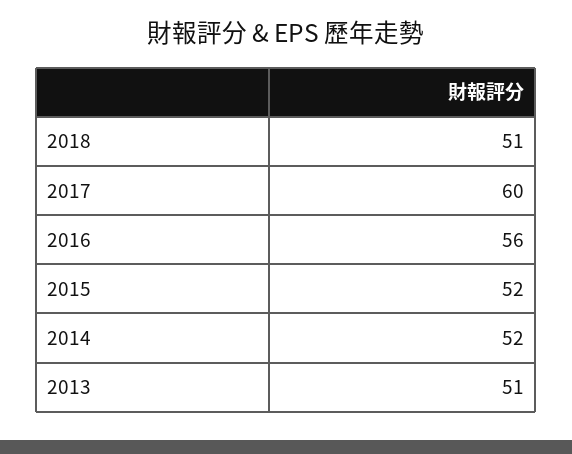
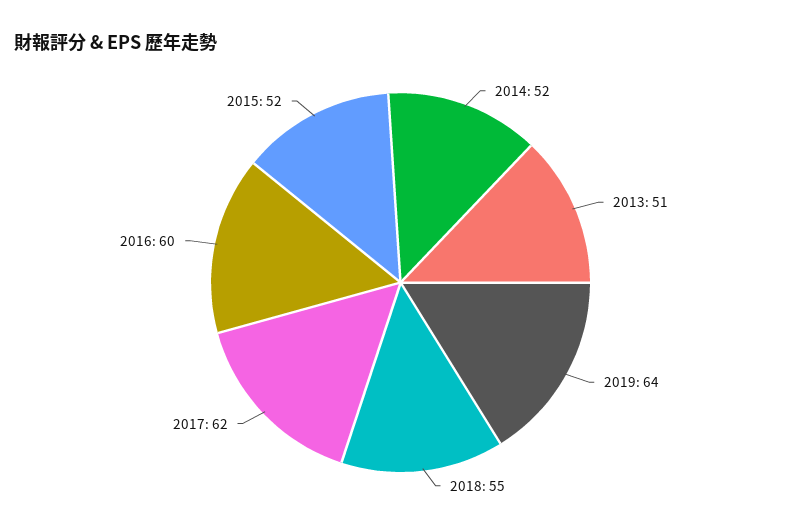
2018: 51 -> 55
2017: 60 -> 62
2016: 56 -> 60
2019: none -> 64

